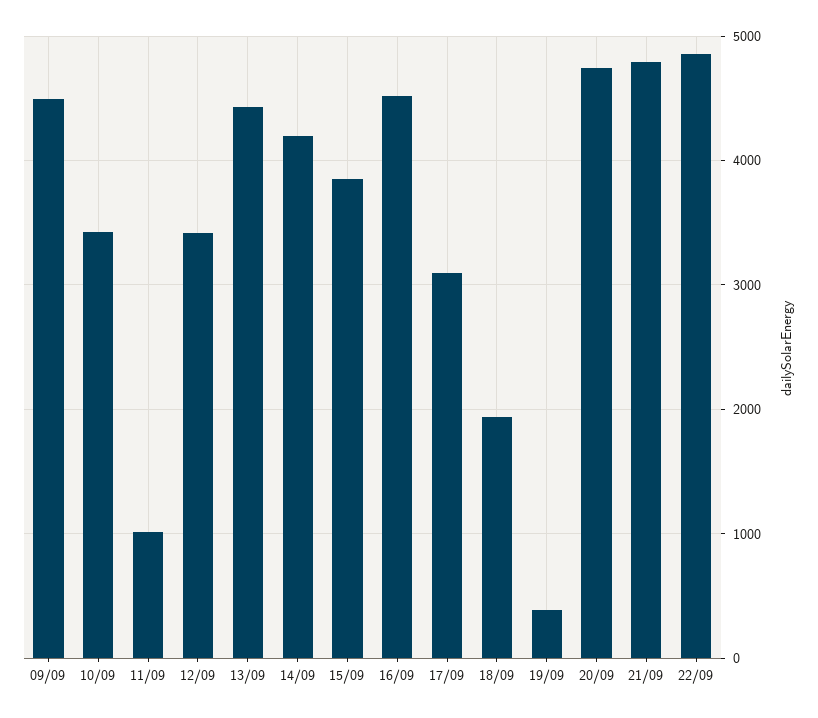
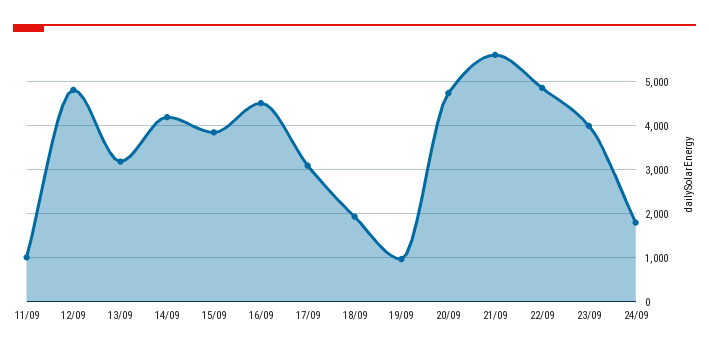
09/09: 4500 -> none
10/09: 3400 -> none
12/09: 3400 -> 4800
13/09: 4400 -> 3200
19/09: 400 -> 1000
21/09: 4800 -> 5600
23/09: none -> 4000
24/09: none -> 1800

